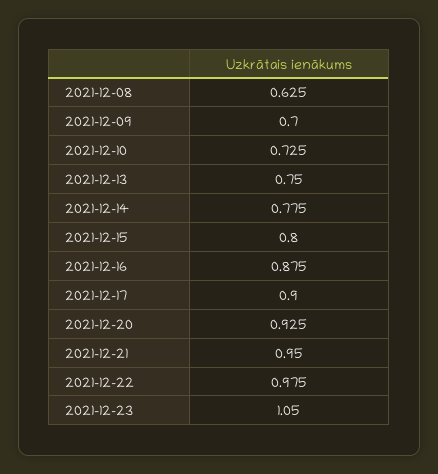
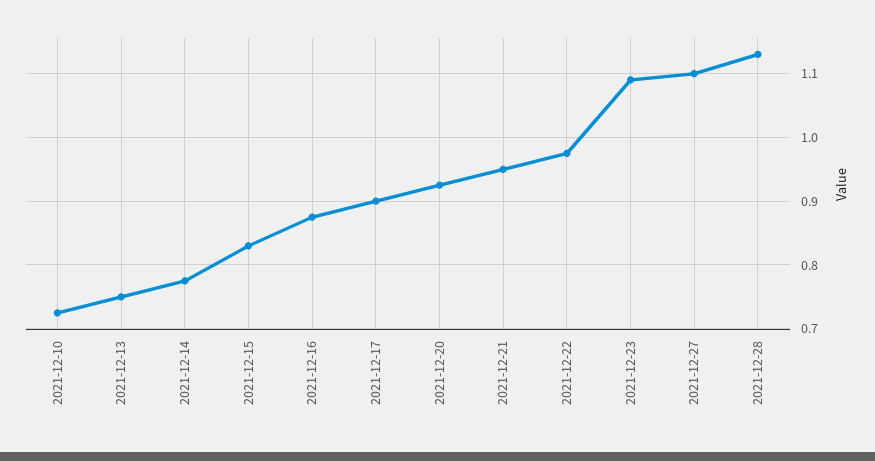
2021-12-08: 0.625 -> none
2021-12-09: 0.7 -> none
2021-12-15: 0.8 -> 0.83
2021-12-23: 1.05 -> 1.09
2021-12-27: none -> 1.1
2021-12-28: none -> 1.13

